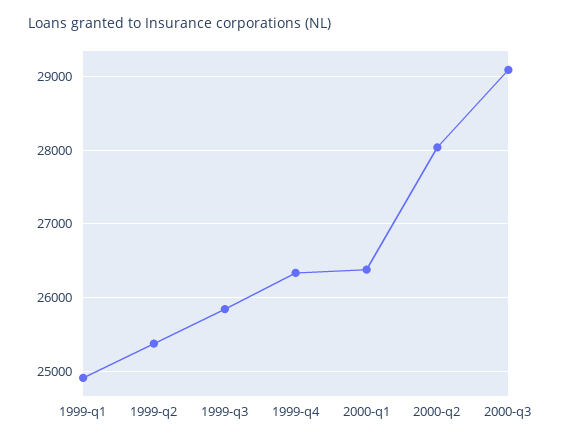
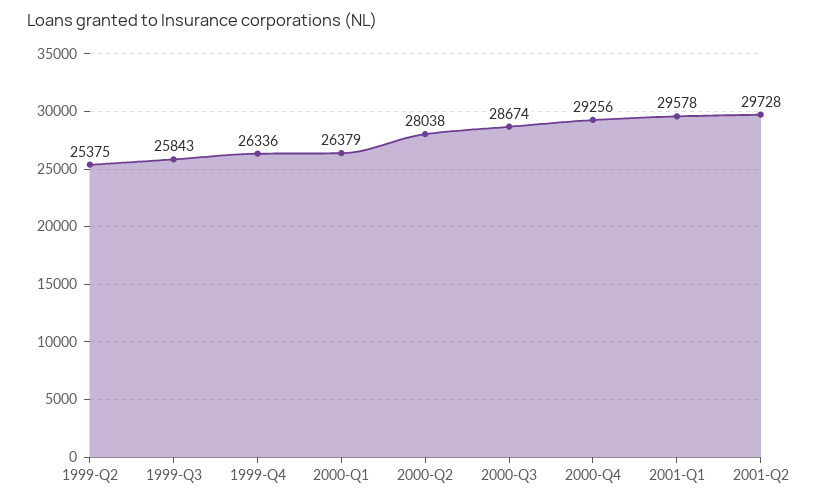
1999-q1: 24900 -> none
2000-q3: 29100 -> 28674
2000-Q4: none -> 29256
2001-Q1: none -> 29578
2001-Q2: none -> 29728

